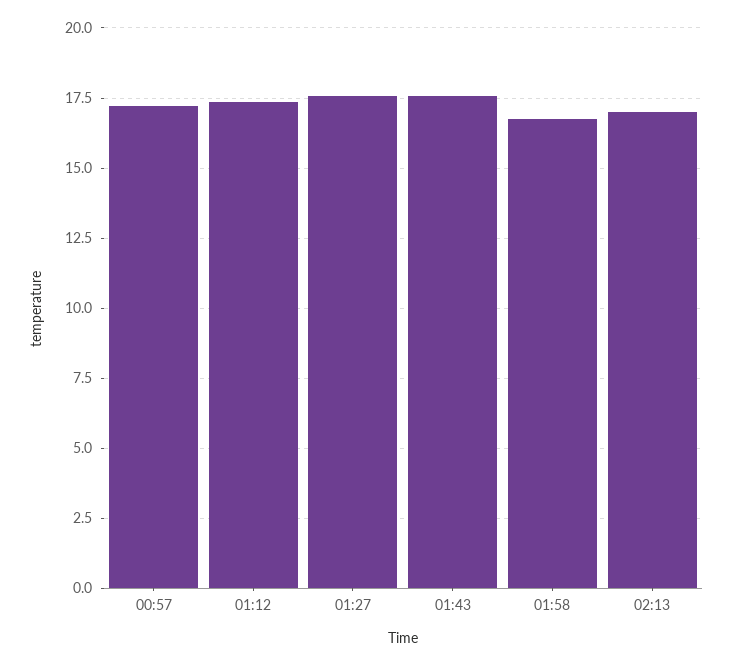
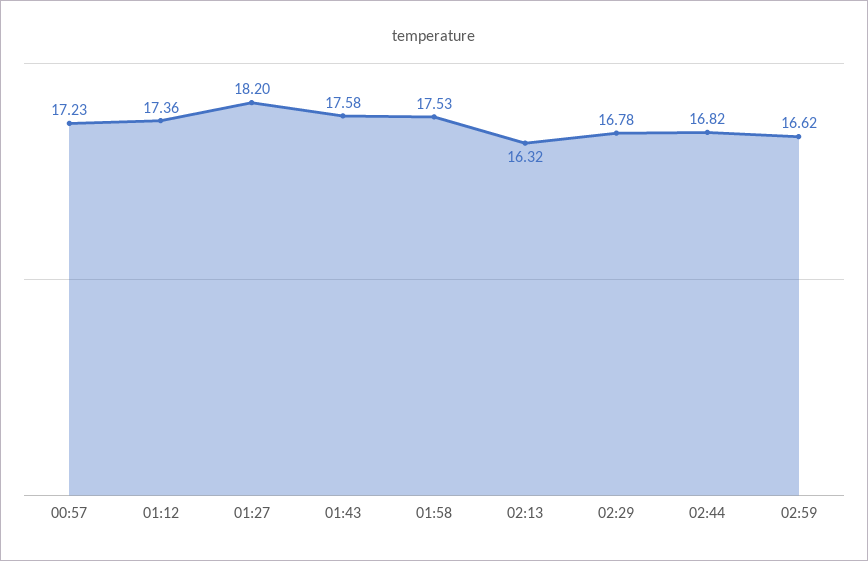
01:27: 17.5 -> 18.2
01:58: 16.75 -> 17.53
02:13: 17 -> 16.32
02:29: none -> 16.78
02:44: none -> 16.82
02:59: none -> 16.62

